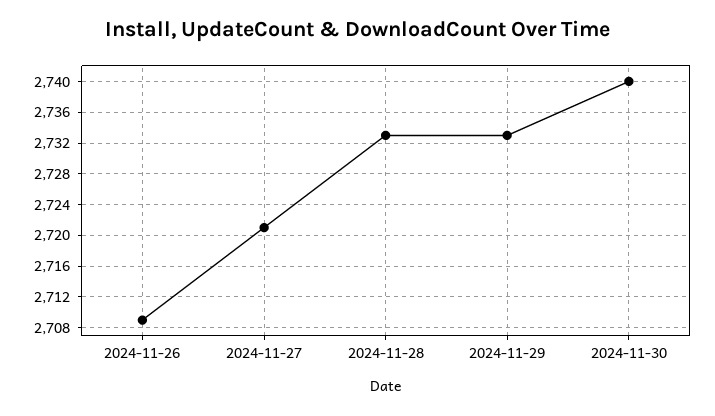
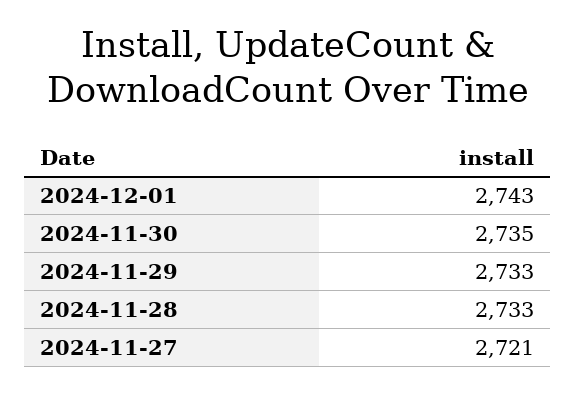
2024-11-26: 2709 -> none
2024-11-30: 2740 -> 2735
2024-12-01: none -> 2743

